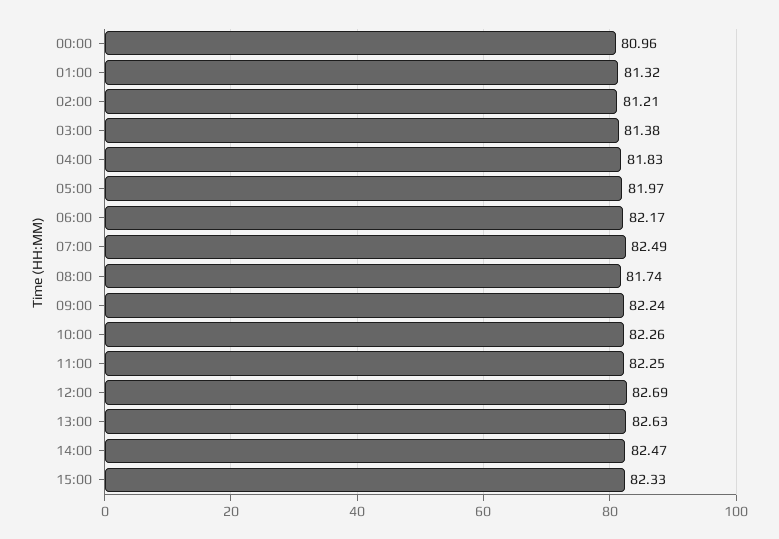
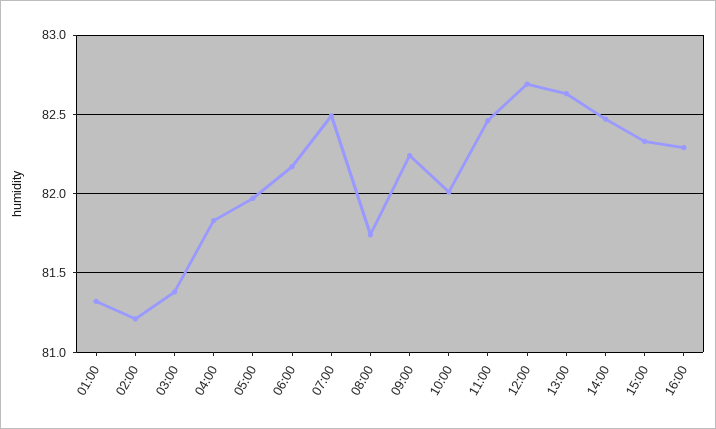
00:00: 80.96 -> none
10:00: 82.26 -> 82
11:00: 82.25 -> 82.45
16:00: none -> 82.3

